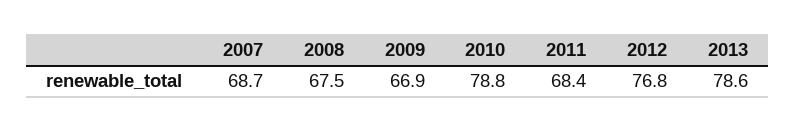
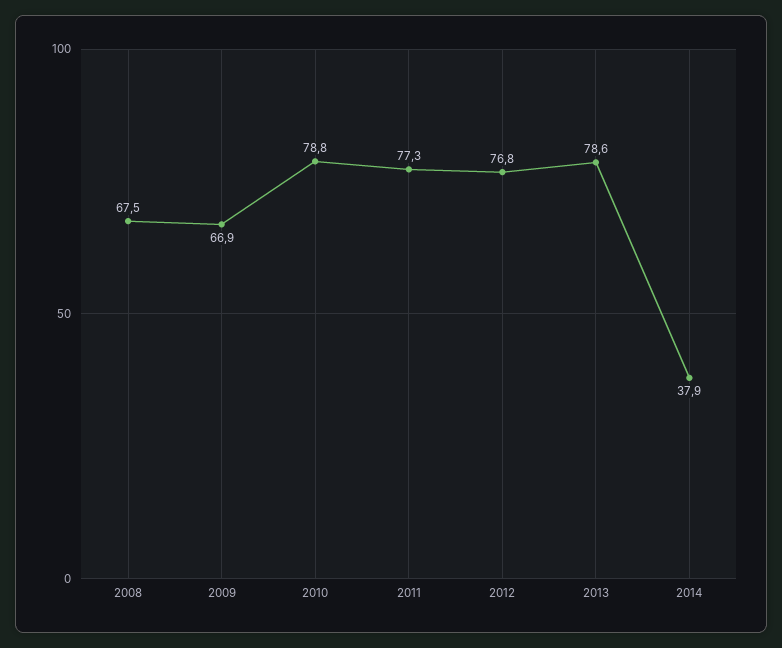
2007: 68.7 -> none
2011: 68.4 -> 77.3
2014: none -> 37.9

